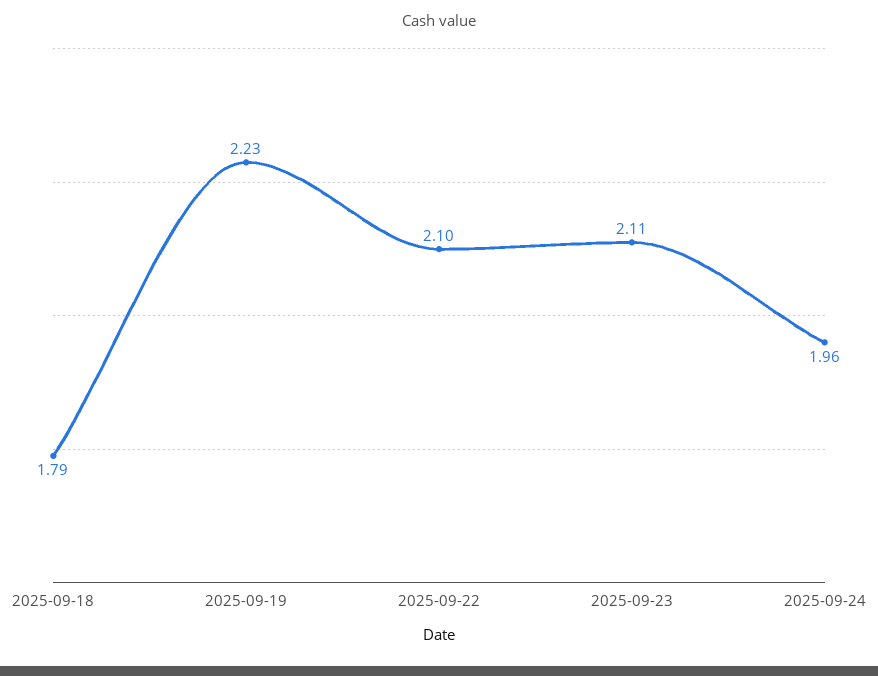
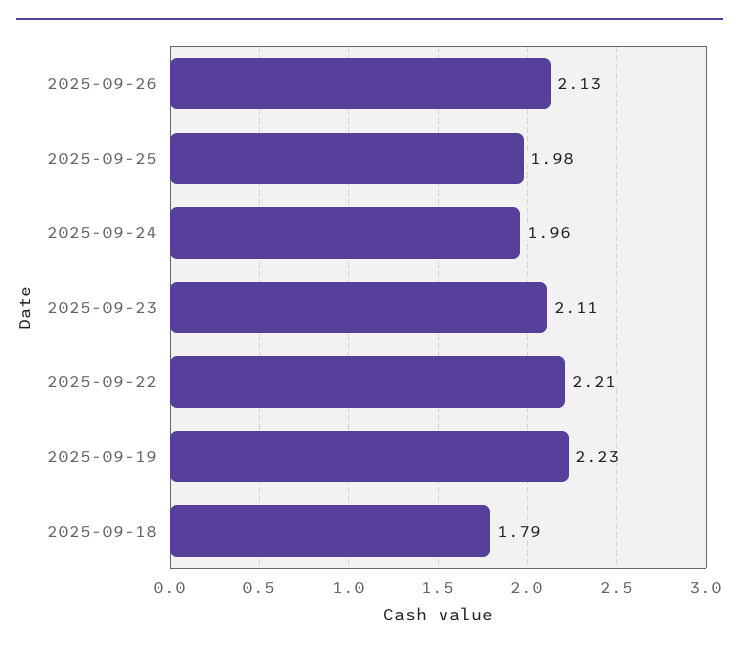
2025-09-22: 2.1 -> 2.21
2025-09-26: none -> 2.13
2025-09-25: none -> 1.98

